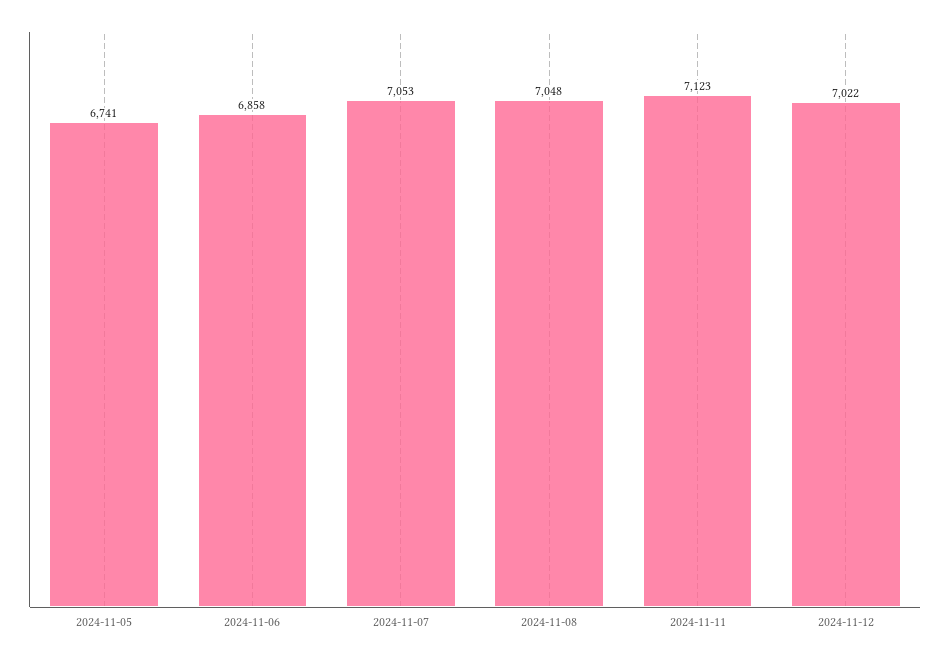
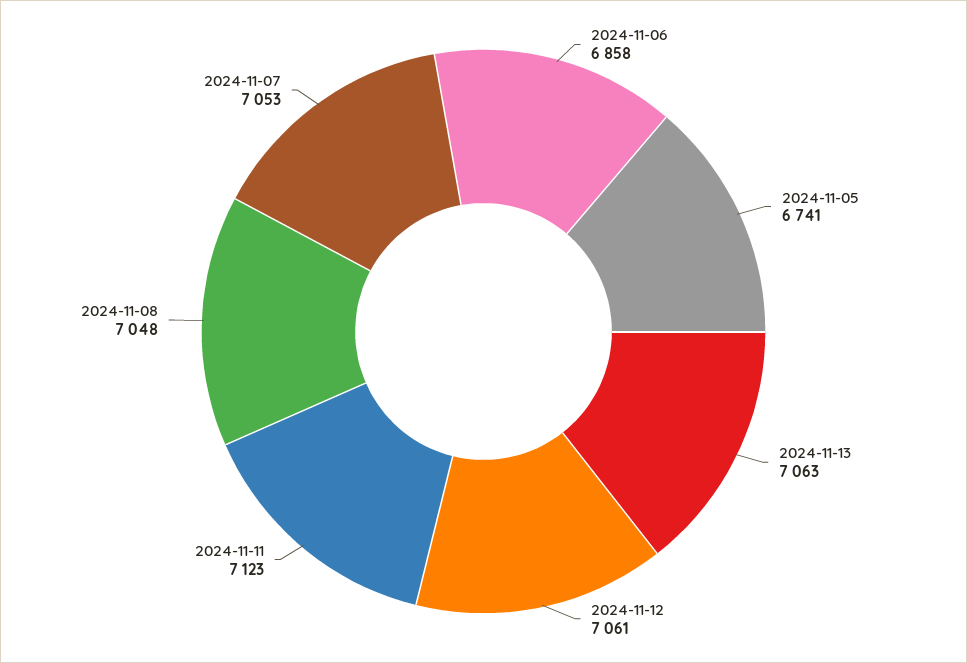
2024-11-12: 7022 -> 7061
2024-11-13: none -> 7063

